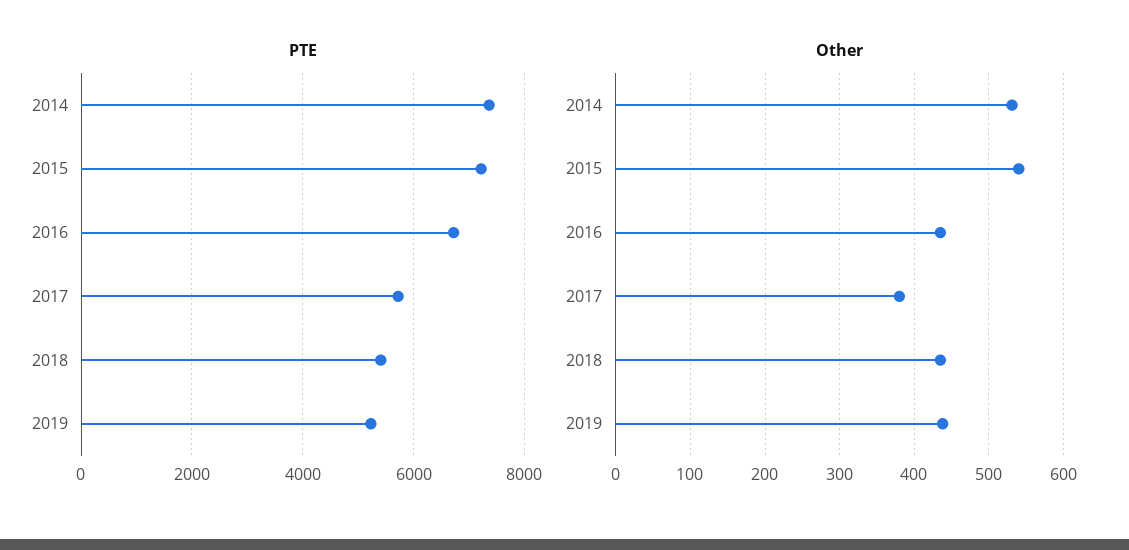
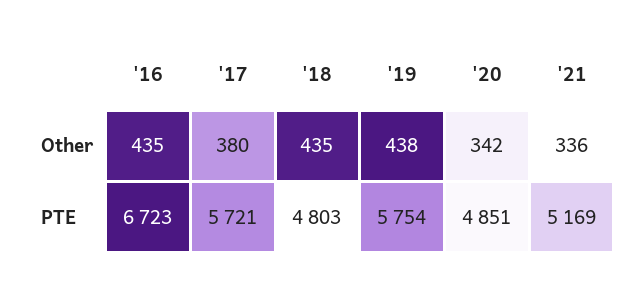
PTE, 2014: 7400 -> none
PTE, 2015: 7200 -> none
PTE, 2018: 5400 -> 4803
PTE, 2019: 5200 -> 5754
Other, 2014: 530 -> none
Other, 2015: 540 -> none
Other, '20: none -> 342
Other, '21: none -> 336
PTE, '20: none -> 4851
PTE, '21: none -> 5169

